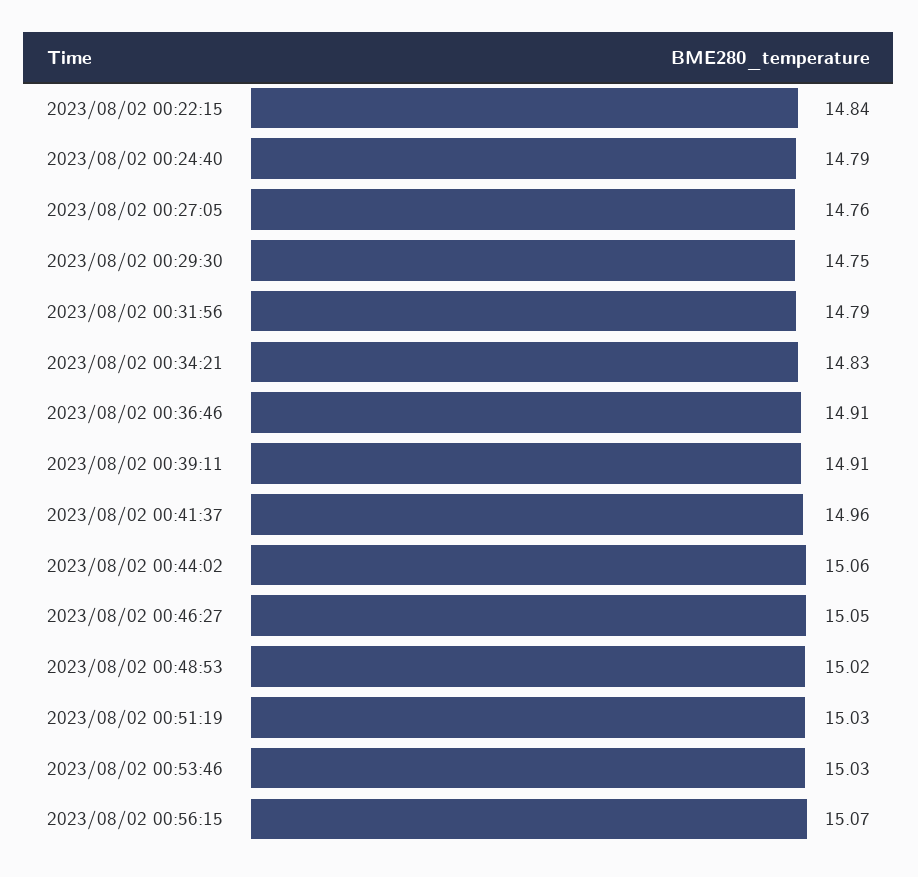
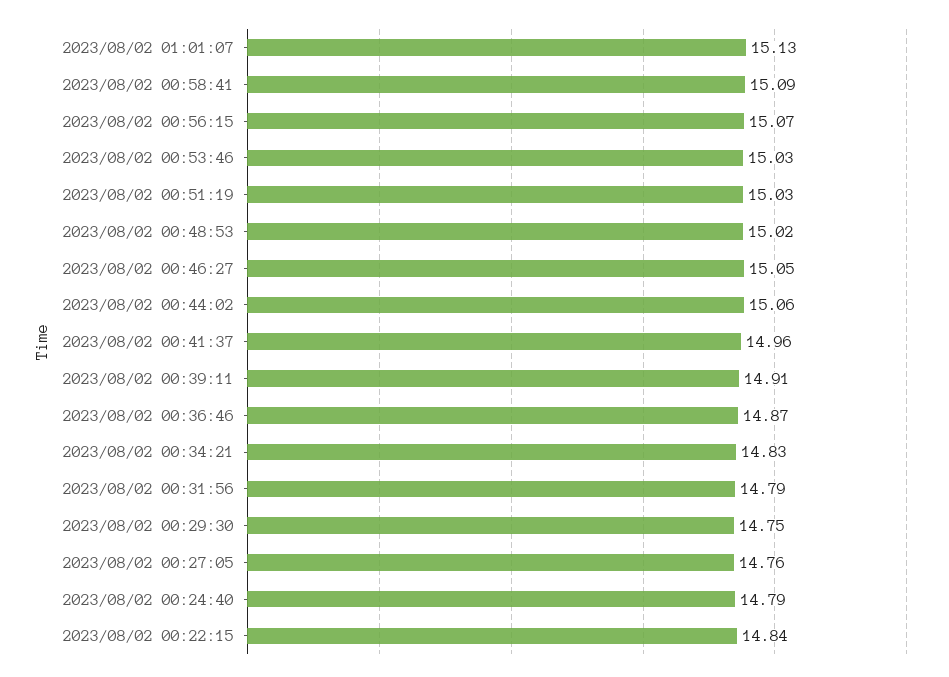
2023/08/02 00:36:46: 14.91 -> 14.87
2023/08/02 01:01:07: none -> 15.13
2023/08/02 00:58:41: none -> 15.09

